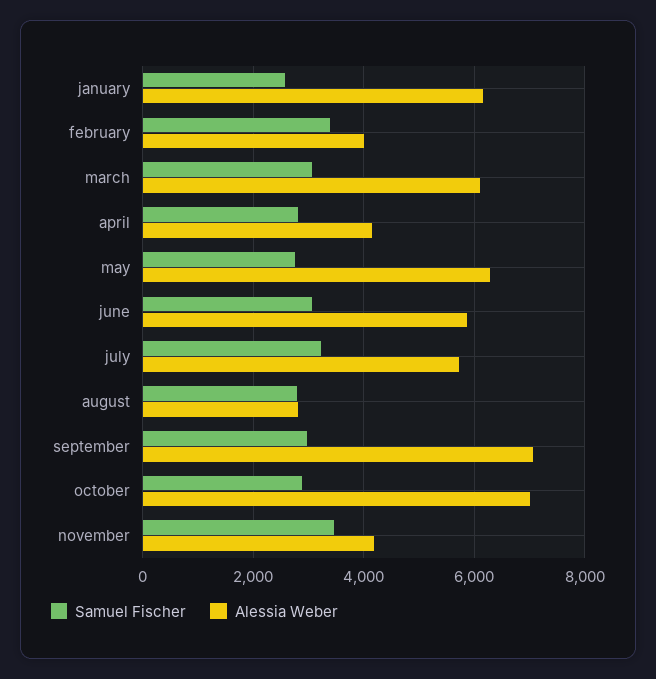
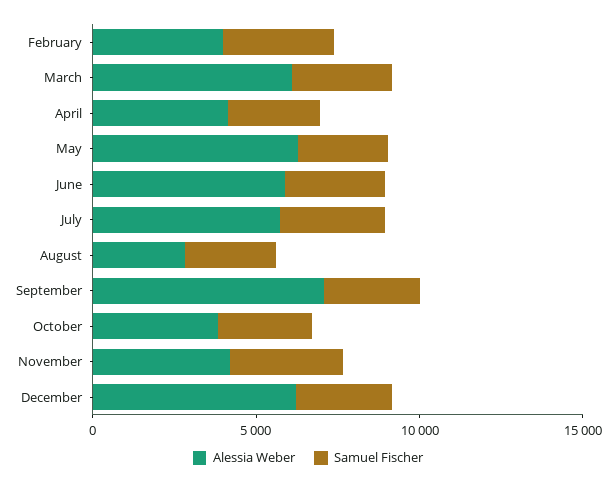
Samuel Fischer, january: 2600 -> none
Alessia Weber, january: 6200 -> none
Alessia Weber, october: 7000 -> 4000
Alessia Weber, December: none -> 6000
Samuel Fischer, December: none -> 3000

